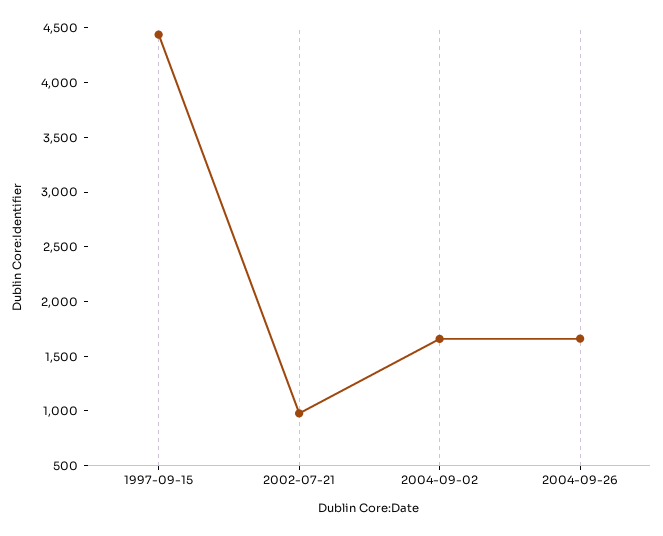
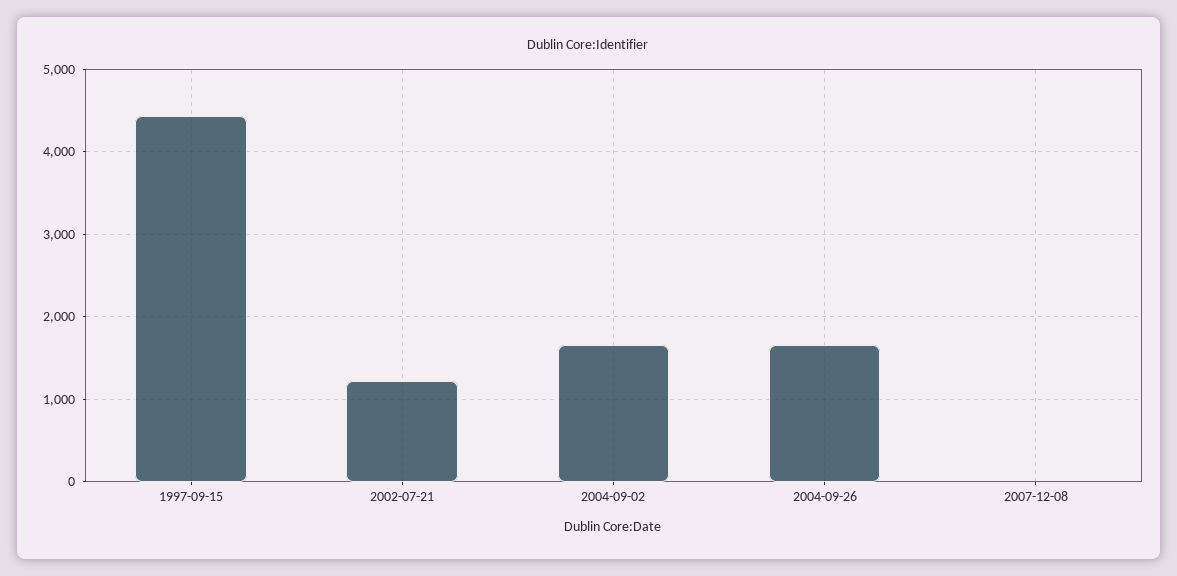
2002-07-21: 1000 -> 1200
2007-12-08: none -> 0

